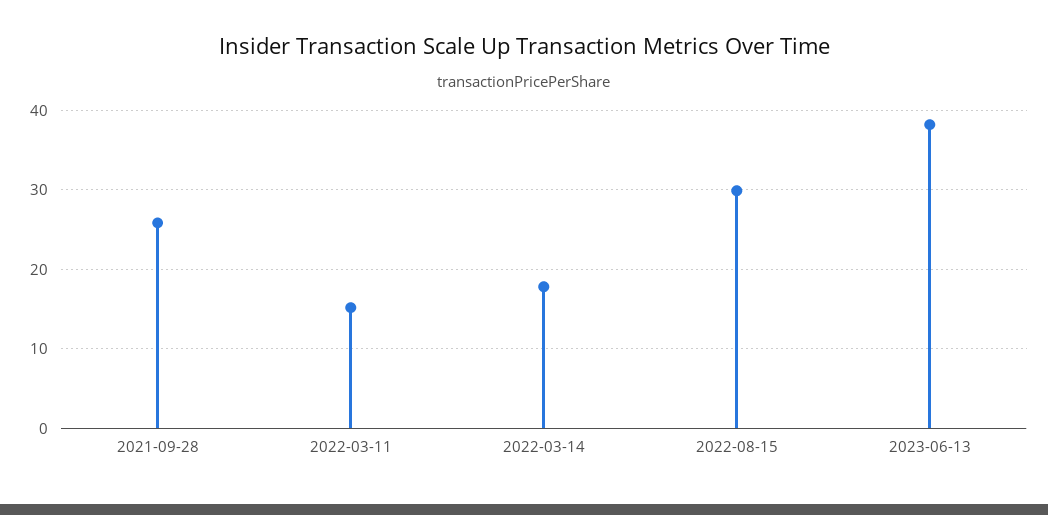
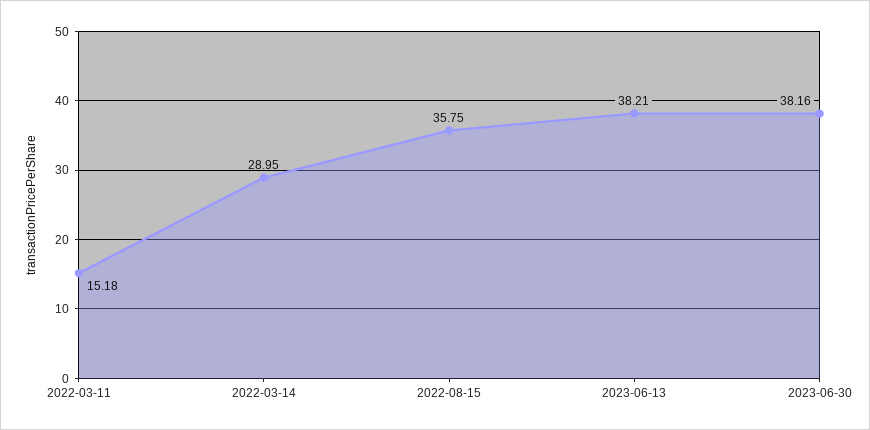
2021-09-28: 26 -> none
2022-03-14: 18 -> 28.95
2022-08-15: 30 -> 35.75
2023-06-30: none -> 38.16

